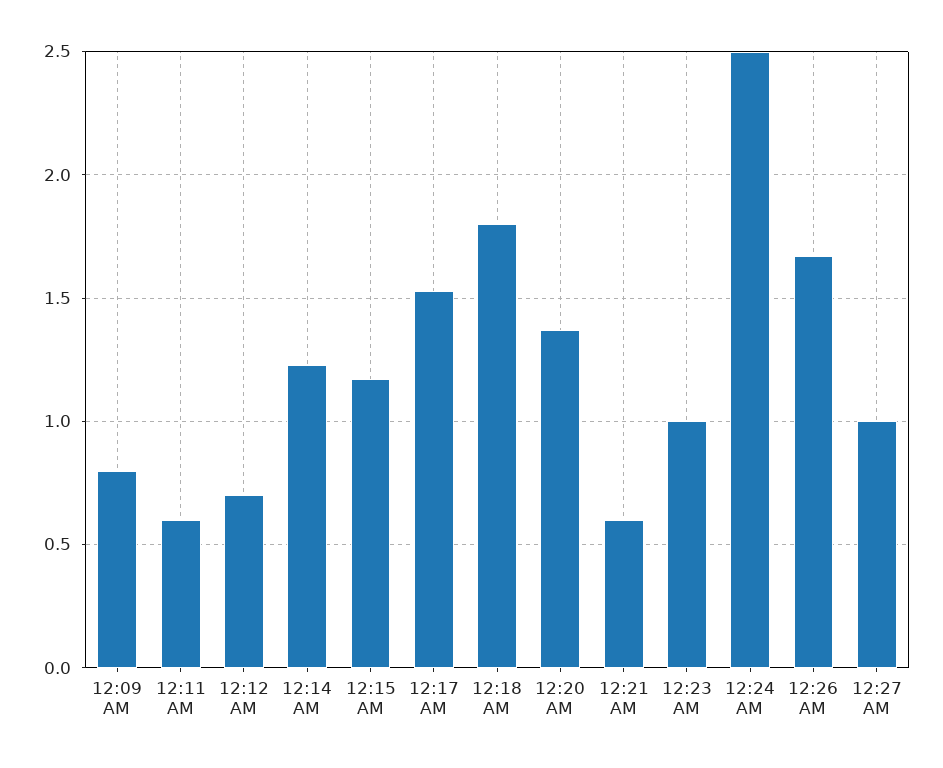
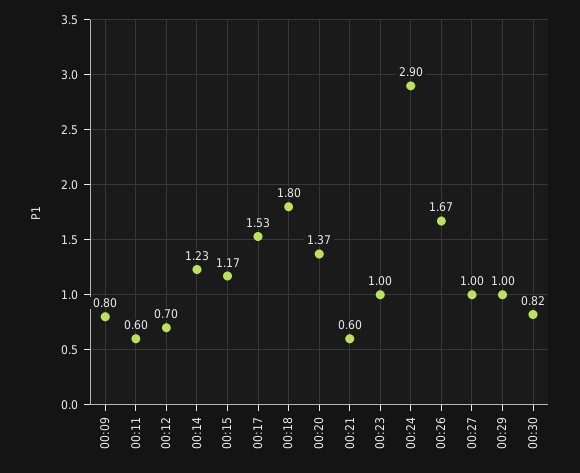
12:24 AM: 2.5 -> 2.9
00:29: none -> 1
00:30: none -> 0.82

